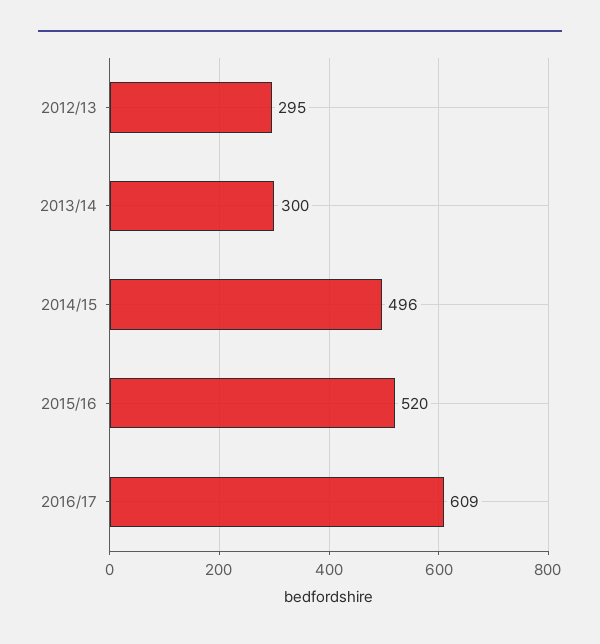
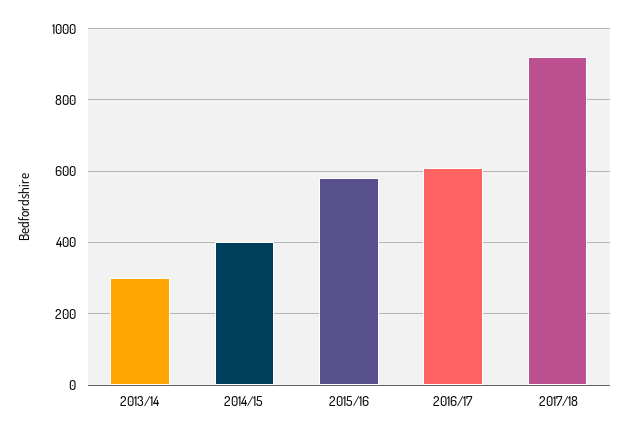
2012/13: 295 -> none
2014/15: 496 -> 400
2015/16: 520 -> 580
2017/18: none -> 920

